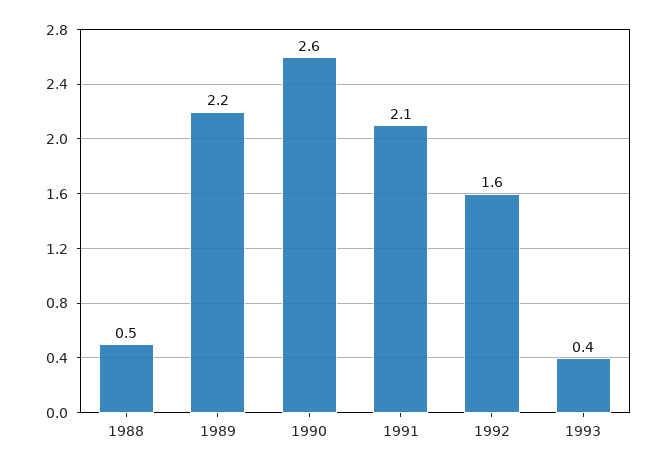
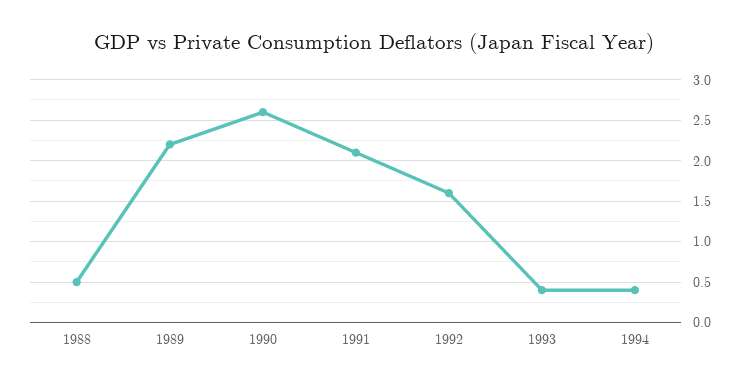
1994: none -> 0.4

